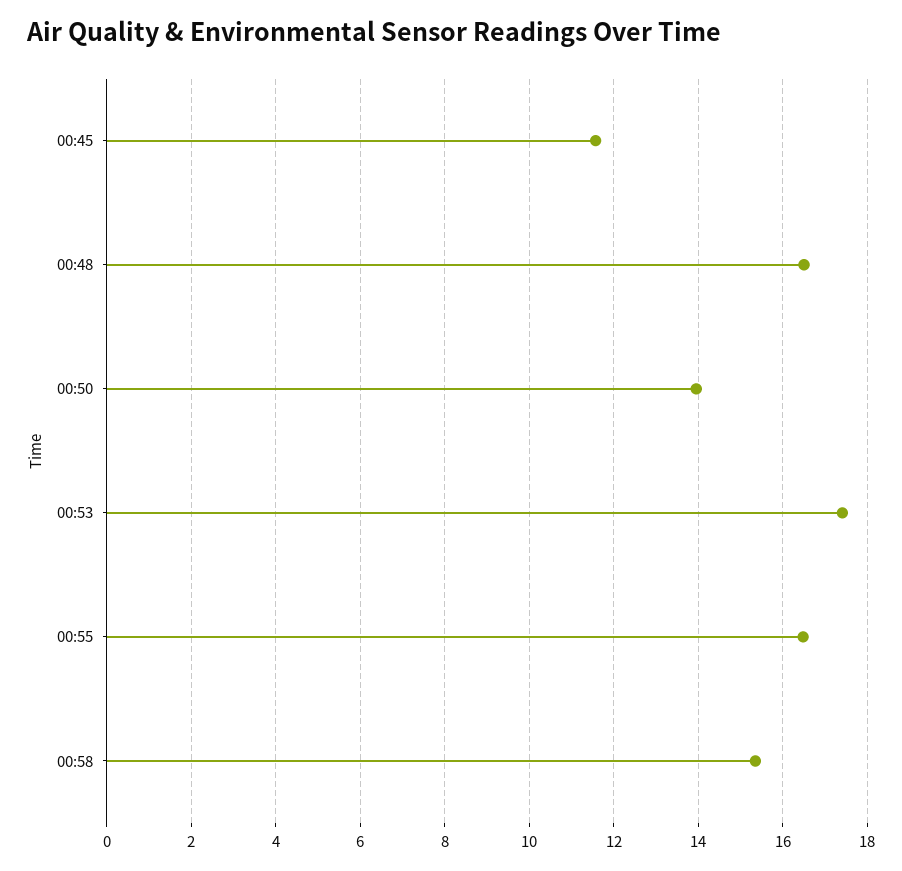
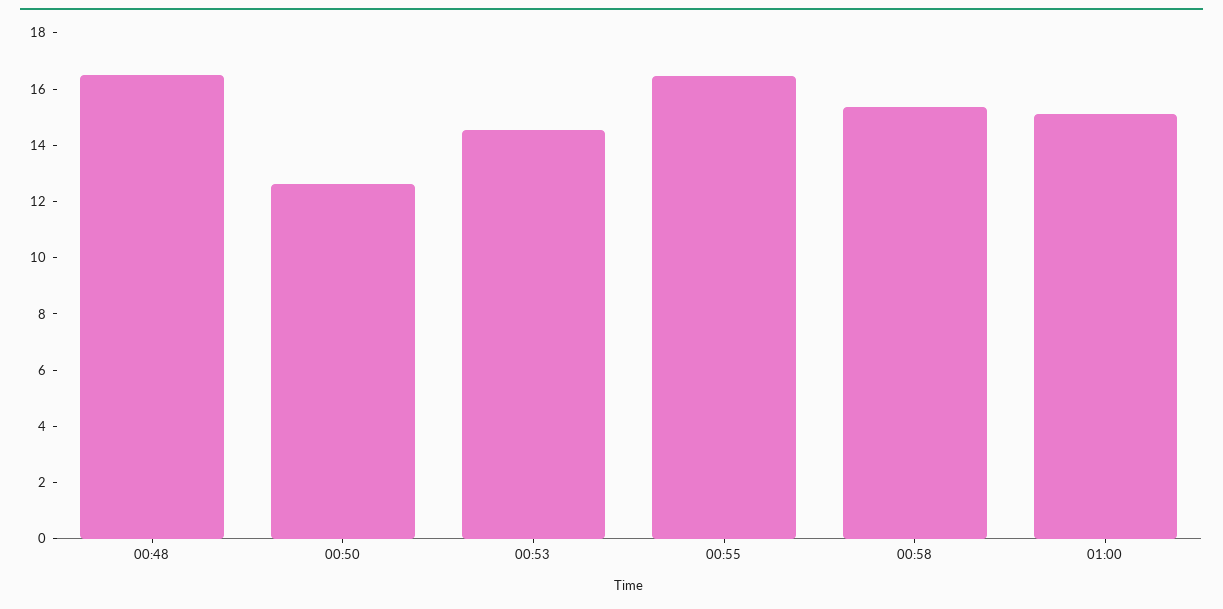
00:45: 11.6 -> none
00:50: 14 -> 12.5
00:53: 17.4 -> 14.5
01:00: none -> 15

